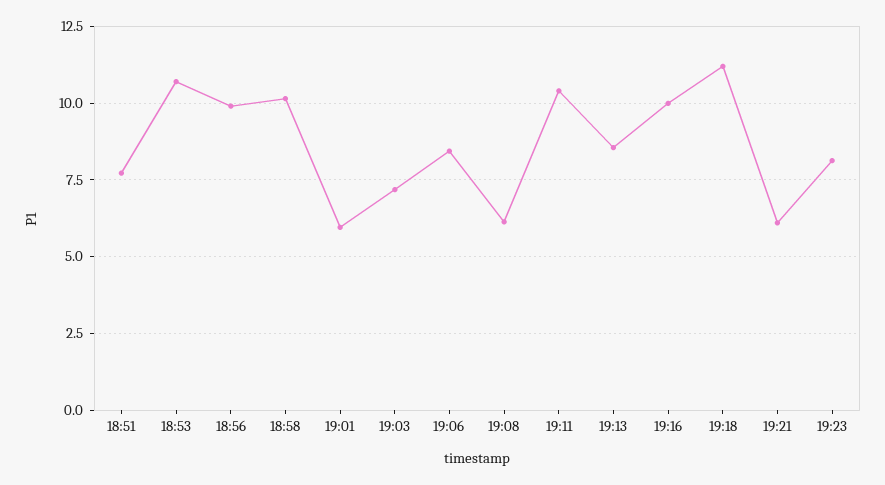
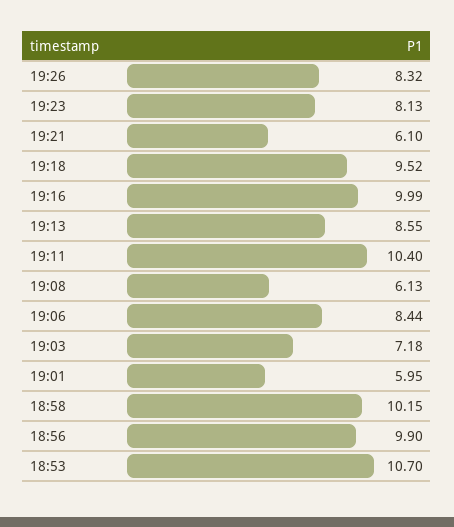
18:51: 7.75 -> none
19:18: 11.25 -> 9.52
19:26: none -> 8.32

